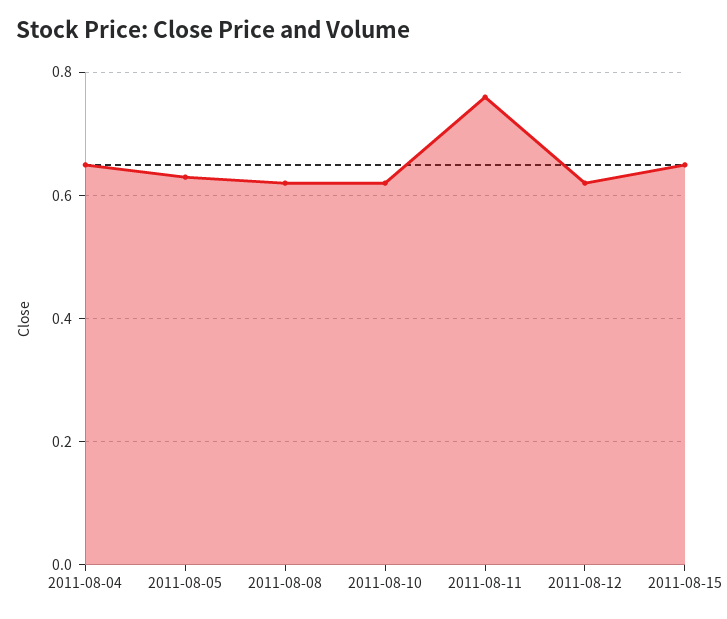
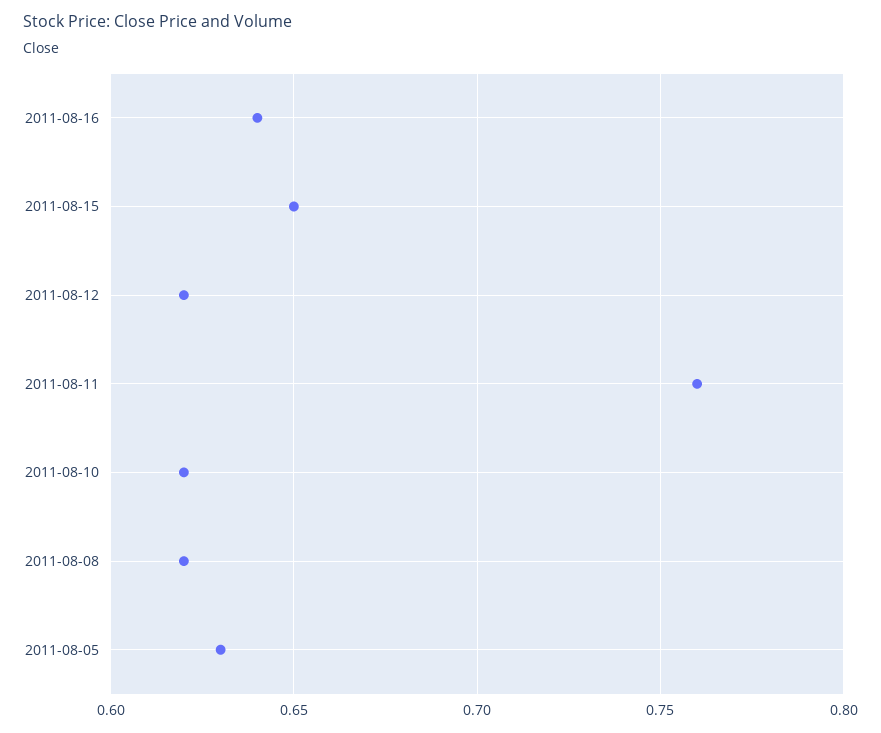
2011-08-04: 0.65 -> none
2011-08-16: none -> 0.64

